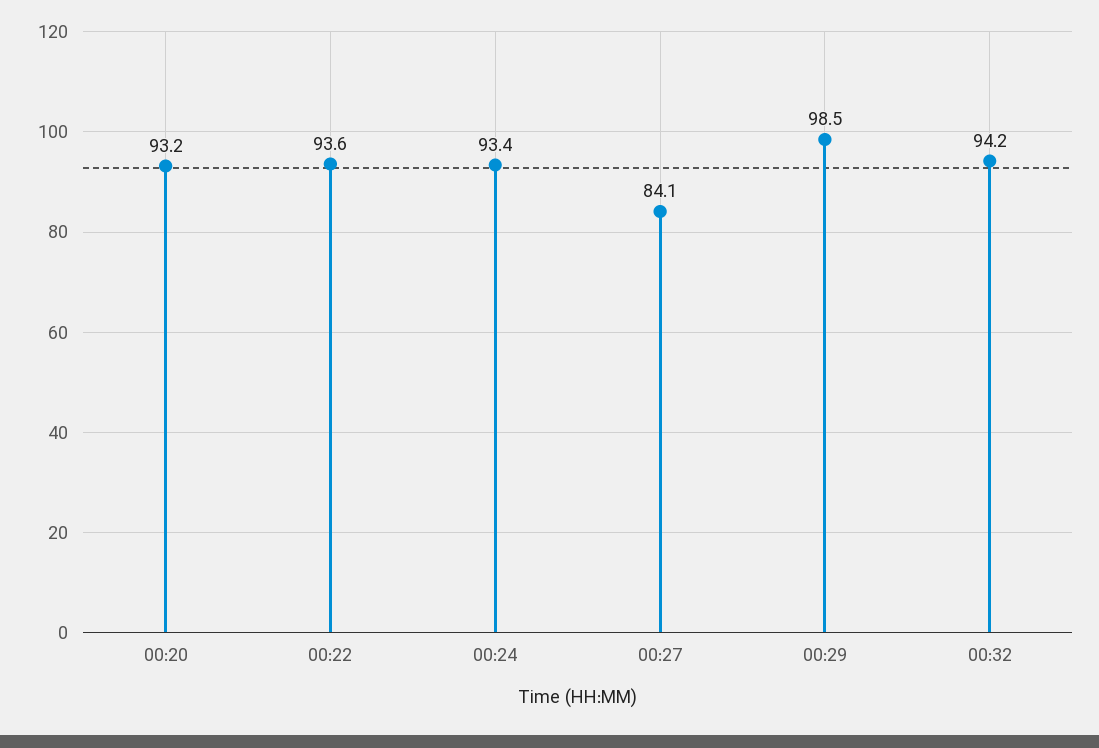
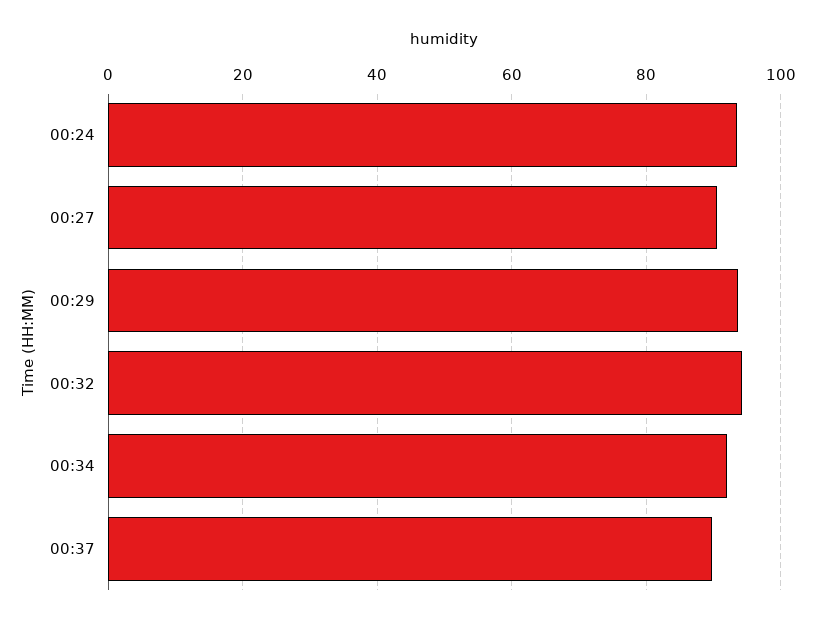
00:20: 93.2 -> none
00:22: 93.6 -> none
00:27: 84.1 -> 90
00:29: 98.5 -> 94
00:34: none -> 92
00:37: none -> 90

